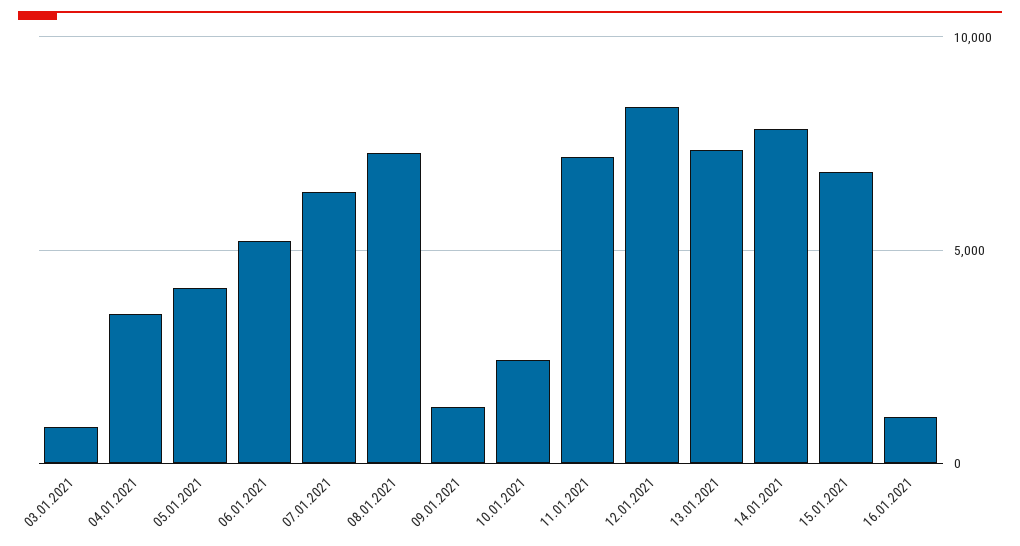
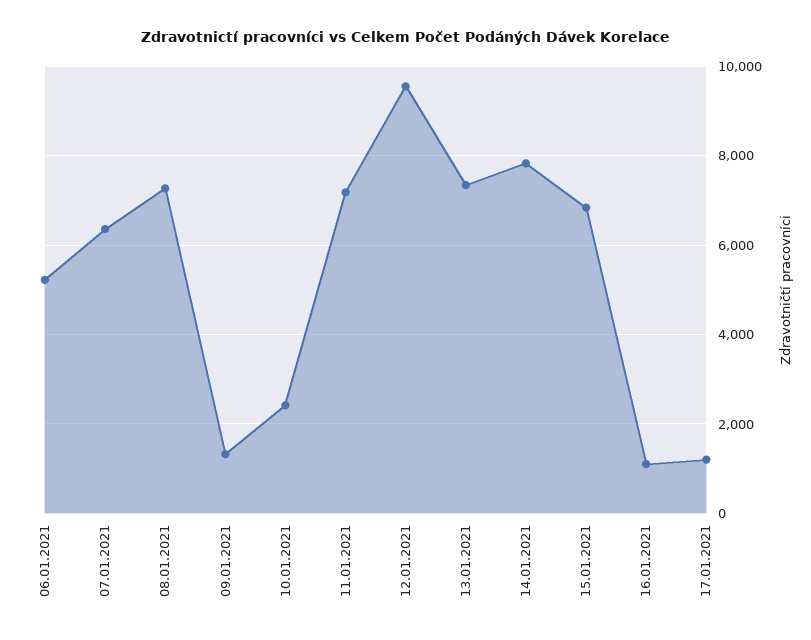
03.01.2021: 1000 -> none
04.01.2021: 3500 -> none
05.01.2021: 4000 -> none
12.01.2021: 8500 -> 9600
17.01.2021: none -> 1200

